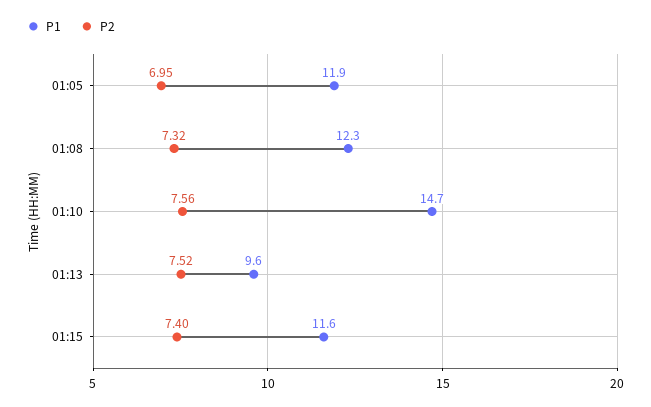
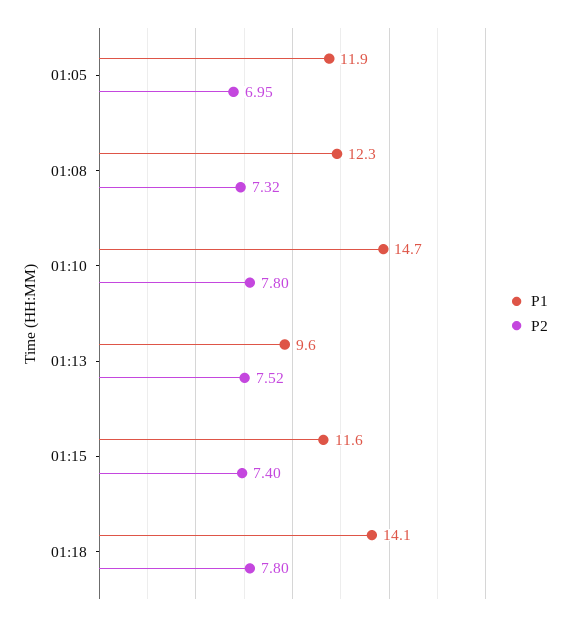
P2, 01:10: 7.56 -> 7.8
P1, 01:18: none -> 14.1
P2, 01:18: none -> 7.8

